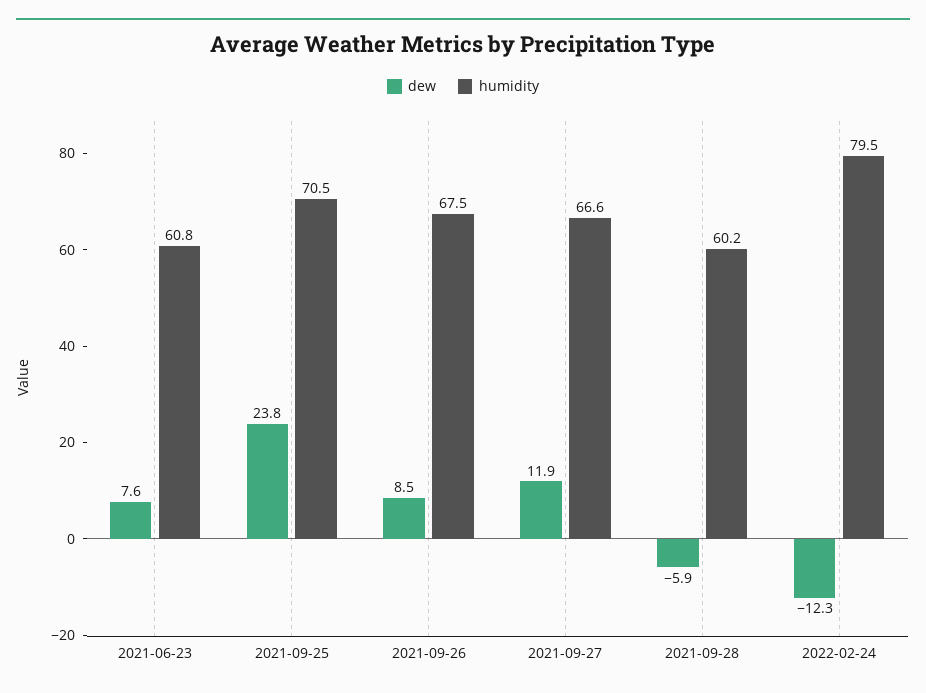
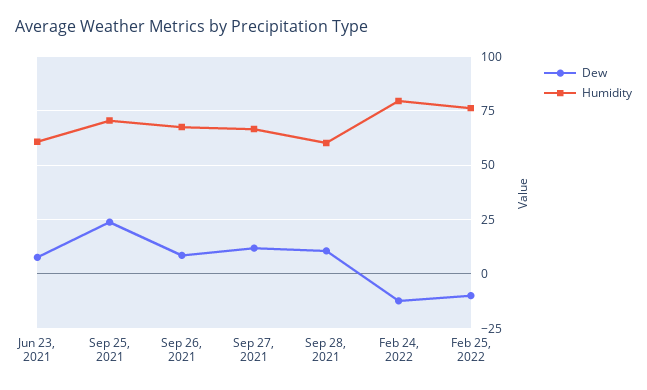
dew, 2021-09-28: -5.9 -> 10
dew, Feb 25, 2022: none -> -10
humidity, Feb 25, 2022: none -> 75

